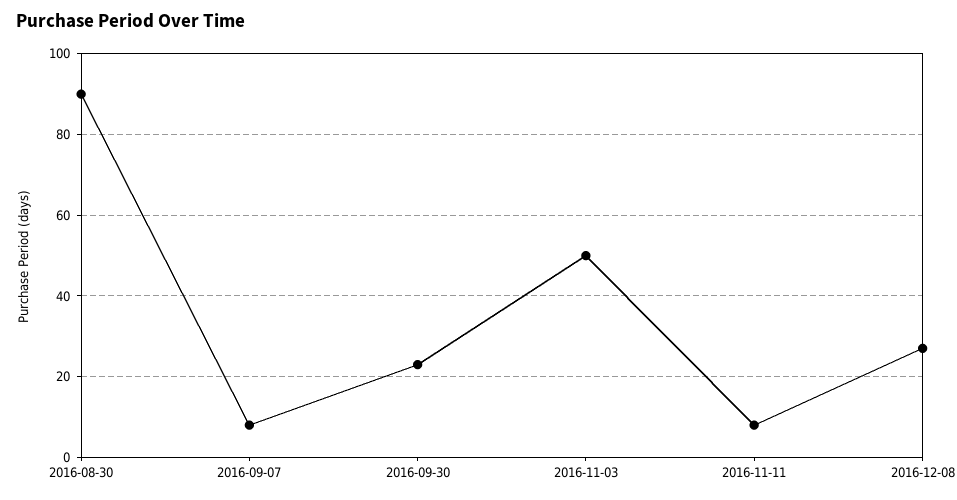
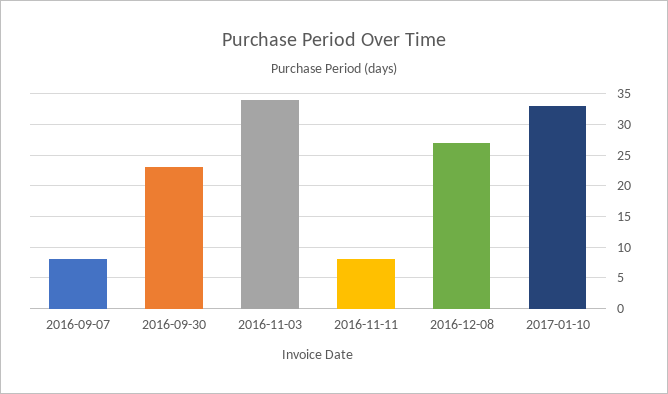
2016-08-30: 90 -> none
2016-11-03: 50 -> 34
2017-01-10: none -> 33

